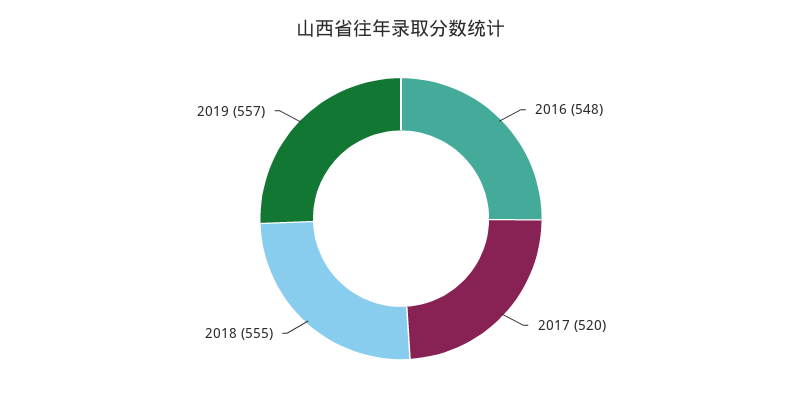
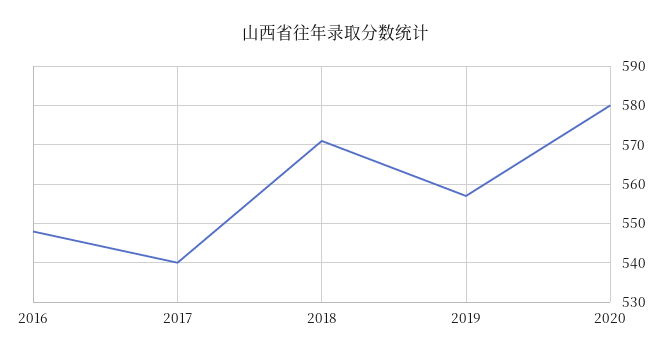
2017: 520 -> 540
2018: 555 -> 570
2020: none -> 580

